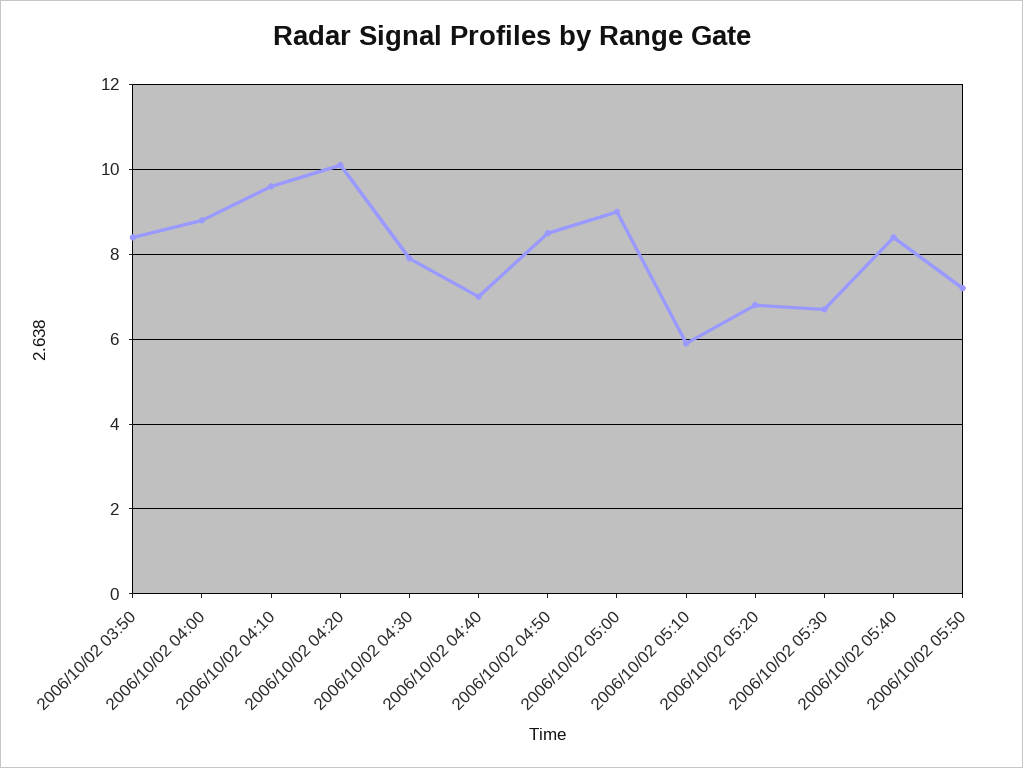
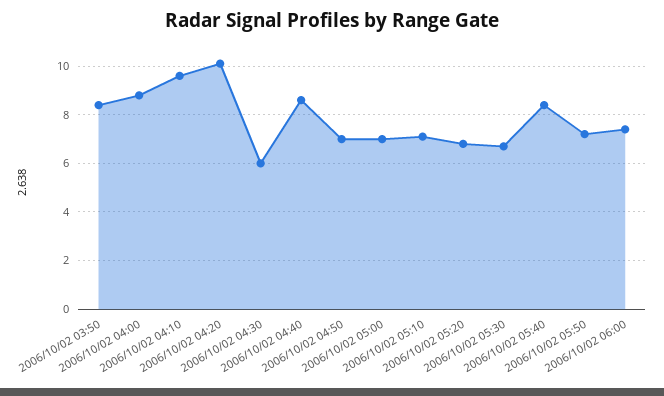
2006/10/02 04:30: 8 -> 6
2006/10/02 04:40: 7 -> 8.5
2006/10/02 04:50: 8.5 -> 7
2006/10/02 05:00: 9 -> 7
2006/10/02 05:10: 6 -> 7
2006/10/02 06:00: none -> 7.5

